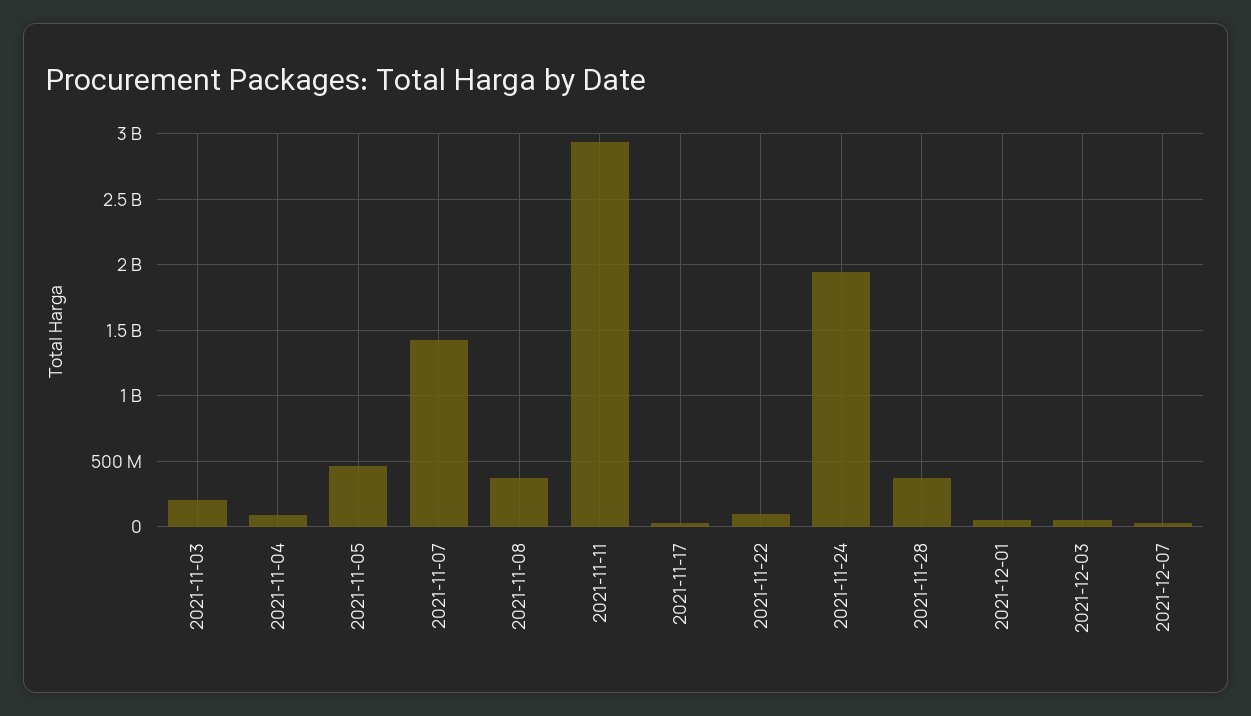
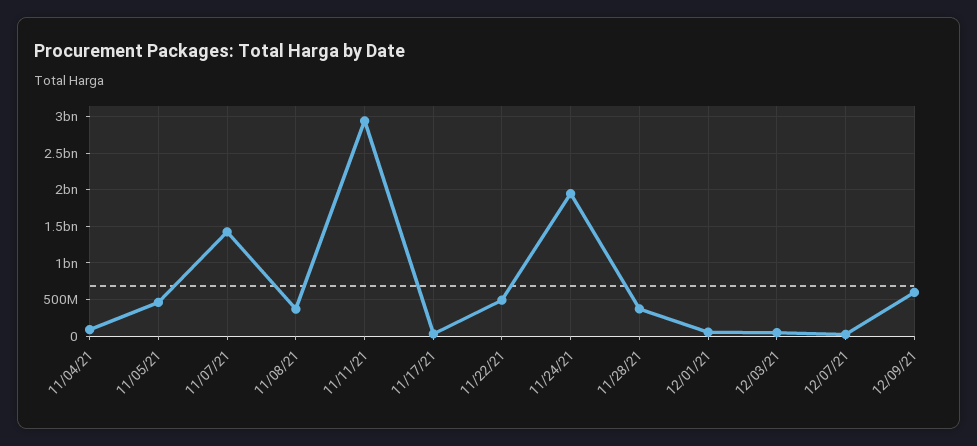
2021-11-03: 200000000 -> none
2021-11-22: 100000000 -> 500000000
12/09/21: none -> 600000000

